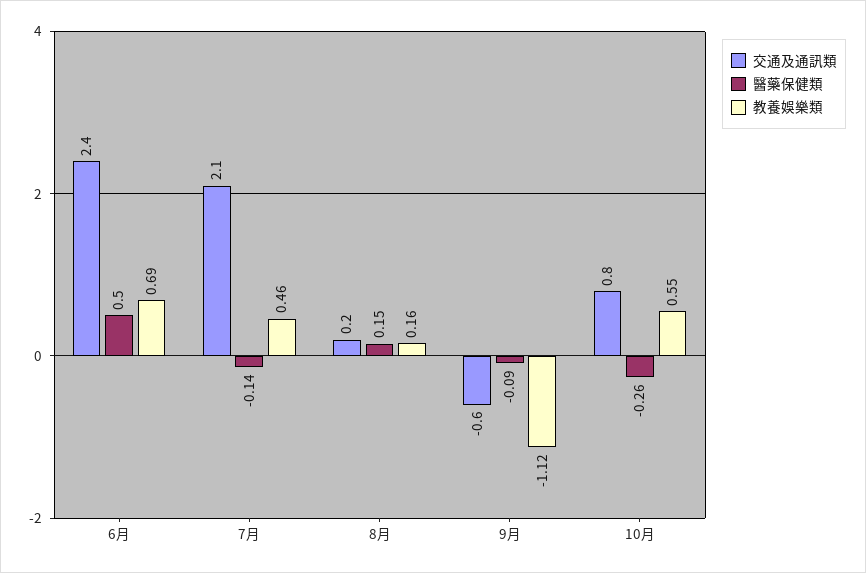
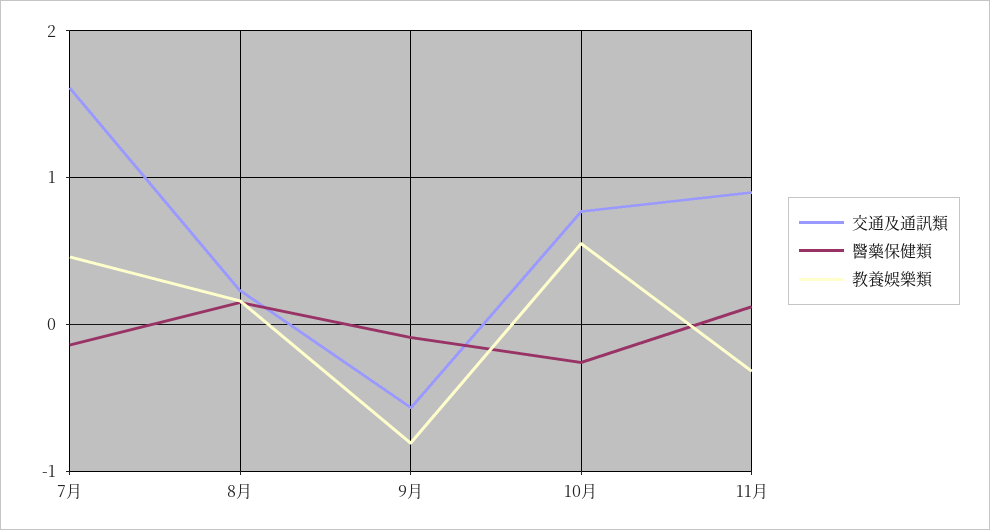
交通及通訊類, 6月: 2.4 -> none
醫藥保健類, 6月: 0.5 -> none
教養娛樂類, 6月: 0.69 -> none
交通及通訊類, 7月: 2.1 -> 1.6
教養娛樂類, 9月: -1.12 -> -0.8
交通及通訊類, 11月: none -> 0.9
醫藥保健類, 11月: none -> 0.1
教養娛樂類, 11月: none -> -0.3

